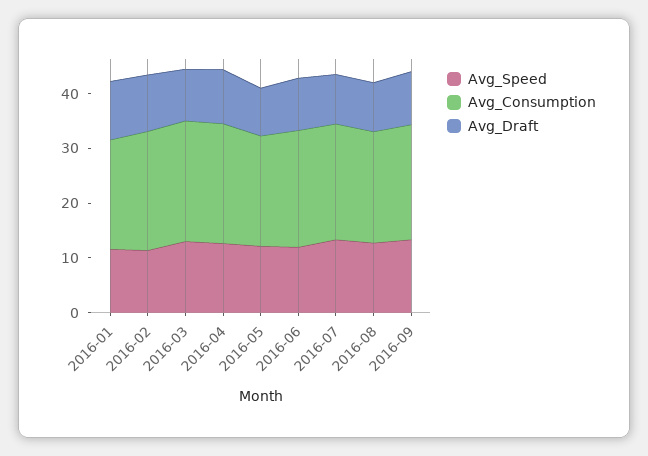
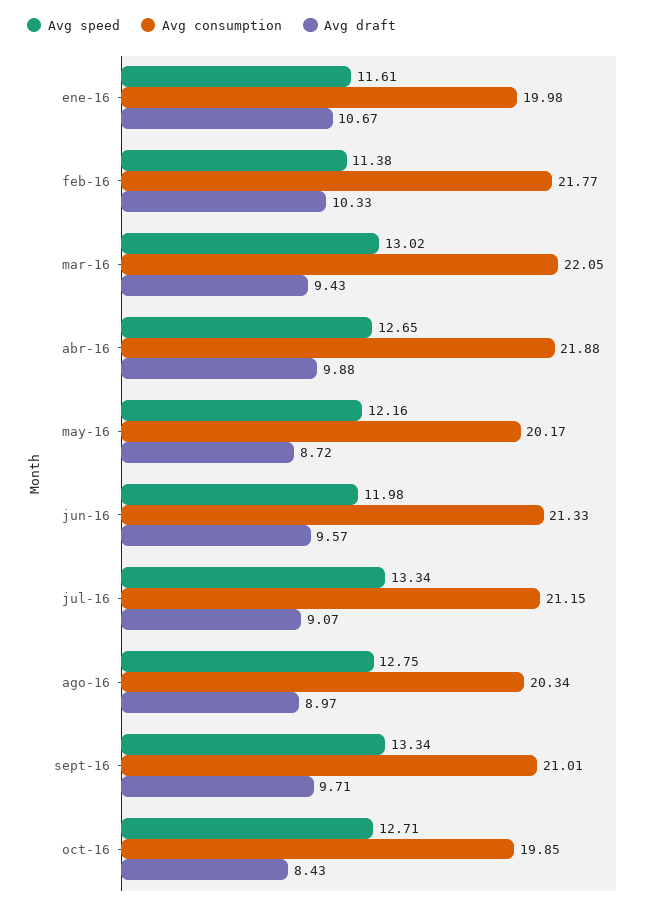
Avg_Speed, oct-16: none -> 12.71
Avg_Consumption, oct-16: none -> 19.85
Avg_Draft, oct-16: none -> 8.43

